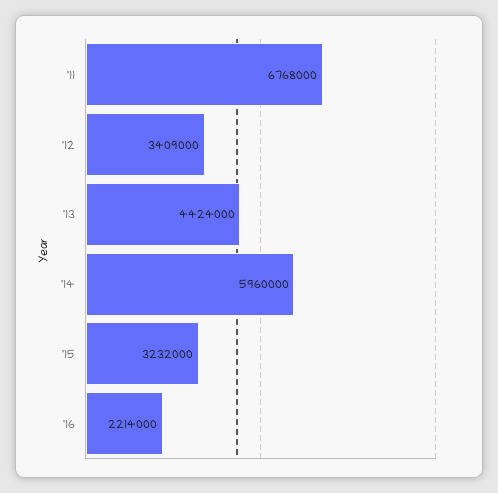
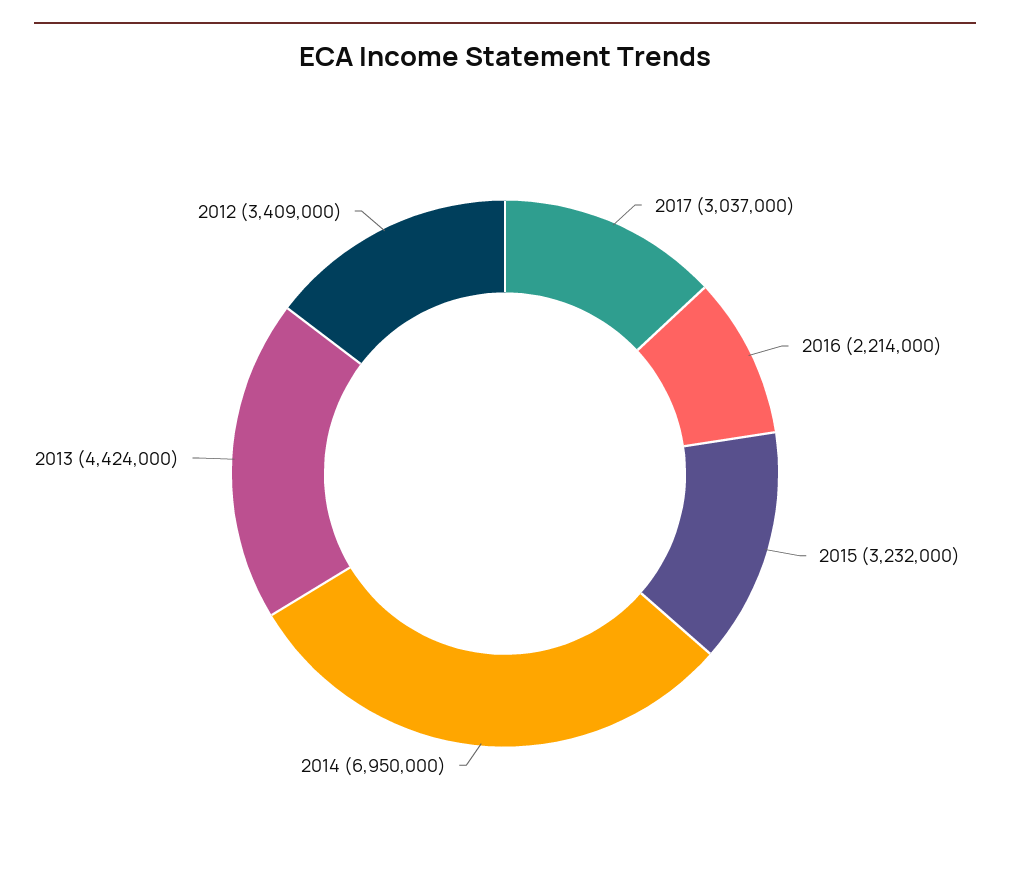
'11: 6768000 -> none
'14: 5960000 -> 6950000
2017: none -> 3037000

